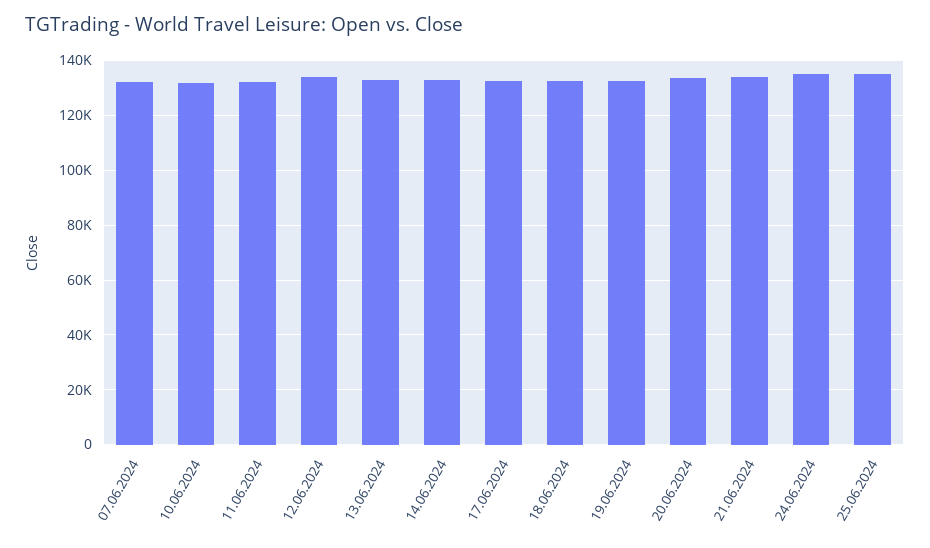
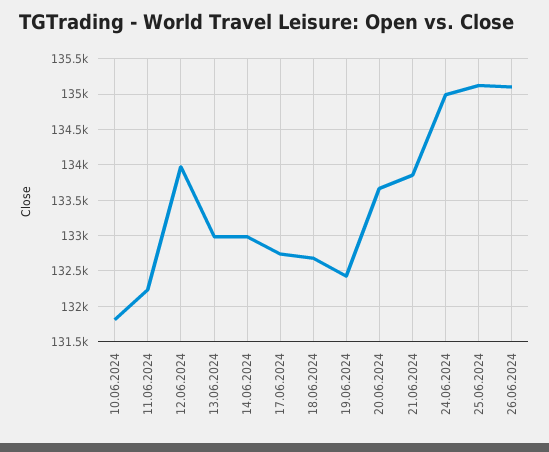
07.06.2024: 132500 -> none
26.06.2024: none -> 135100

